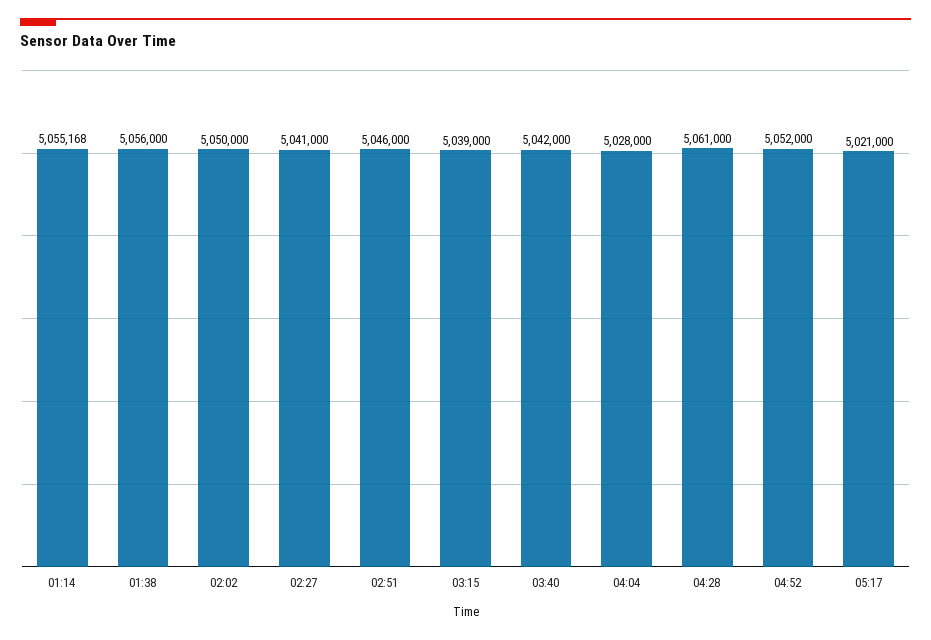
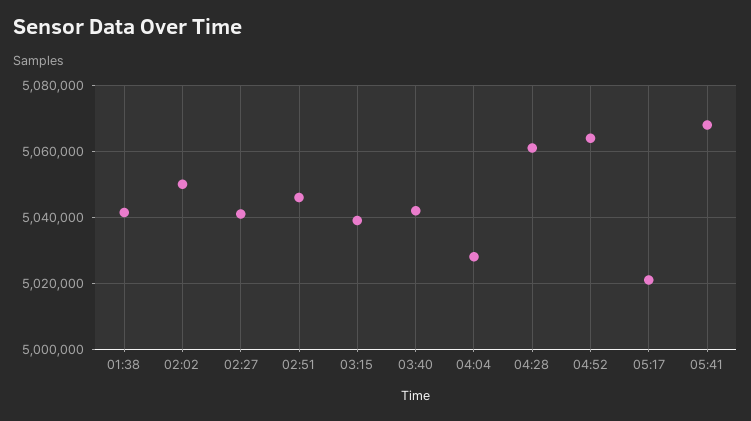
01:14: 5055168 -> none
01:38: 5056000 -> 5042000
04:52: 5052000 -> 5064000
05:41: none -> 5068000

